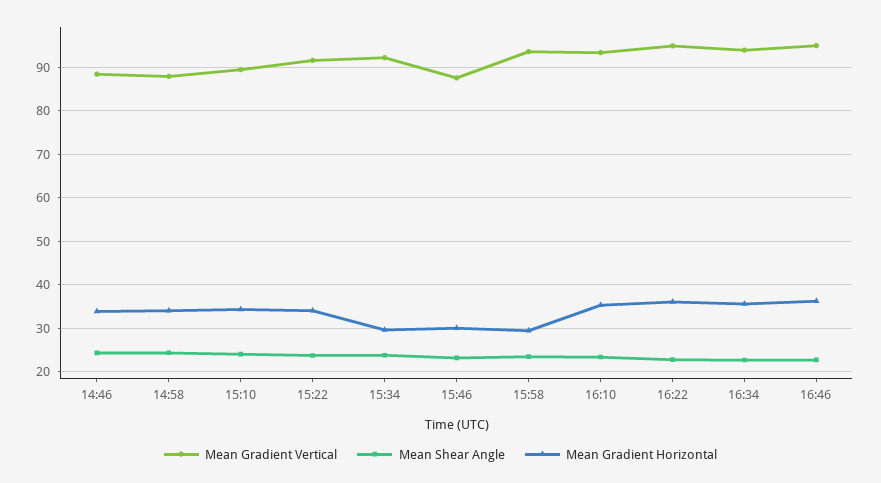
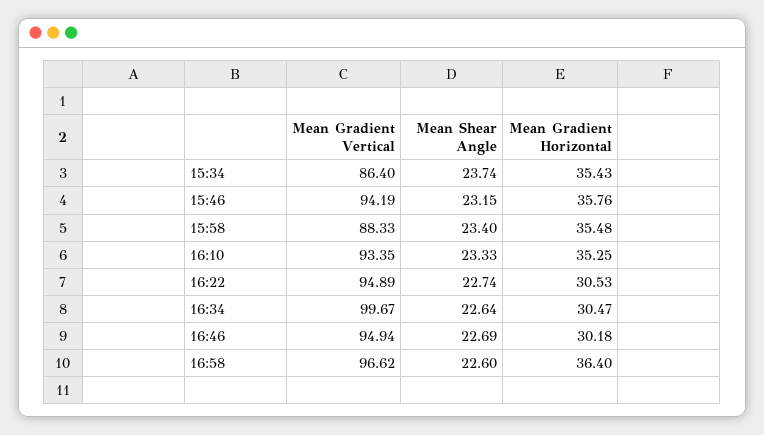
Mean Gradient Vertical, 14:46: 88 -> none
Mean Shear Angle, 14:46: 24 -> none
Mean Gradient Horizontal, 14:46: 34 -> none
Mean Gradient Vertical, 14:58: 88 -> none
Mean Shear Angle, 14:58: 24 -> none
Mean Gradient Horizontal, 14:58: 34 -> none
Mean Gradient Vertical, 15:10: 90 -> none
Mean Shear Angle, 15:10: 24 -> none
Mean Gradient Horizontal, 15:10: 34 -> none
Mean Gradient Vertical, 15:22: 92 -> none
Mean Shear Angle, 15:22: 24 -> none
Mean Gradient Horizontal, 15:22: 34 -> none
Mean Gradient Vertical, 15:34: 92 -> 86.4
Mean Gradient Horizontal, 15:34: 30 -> 35.43
Mean Gradient Vertical, 15:46: 88 -> 94.19
Mean Gradient Horizontal, 15:46: 30 -> 35.76
Mean Gradient Vertical, 15:58: 94 -> 88.33
Mean Gradient Horizontal, 15:58: 30 -> 35.48
Mean Gradient Horizontal, 16:22: 36 -> 30.53
Mean Gradient Vertical, 16:34: 94 -> 99.67
Mean Gradient Horizontal, 16:34: 36 -> 30.47
Mean Gradient Horizontal, 16:46: 36 -> 30.18
Mean Gradient Vertical, 16:58: none -> 96.62
Mean Shear Angle, 16:58: none -> 22.6
Mean Gradient Horizontal, 16:58: none -> 36.4

